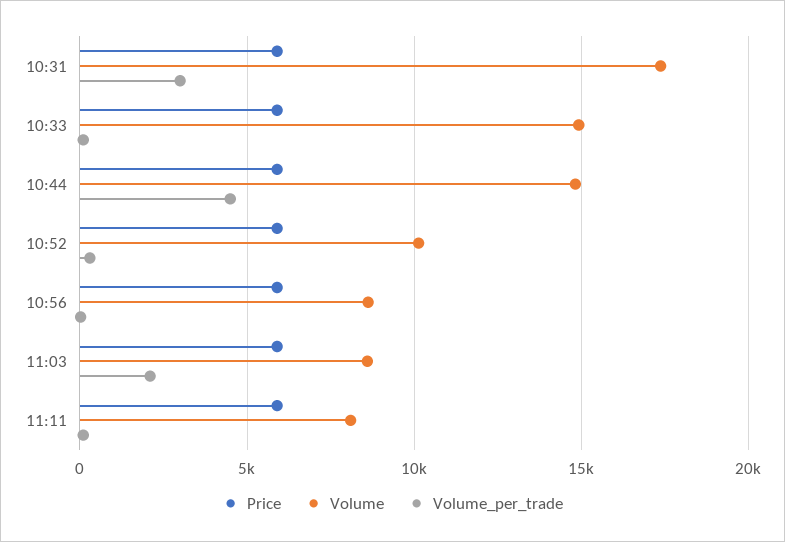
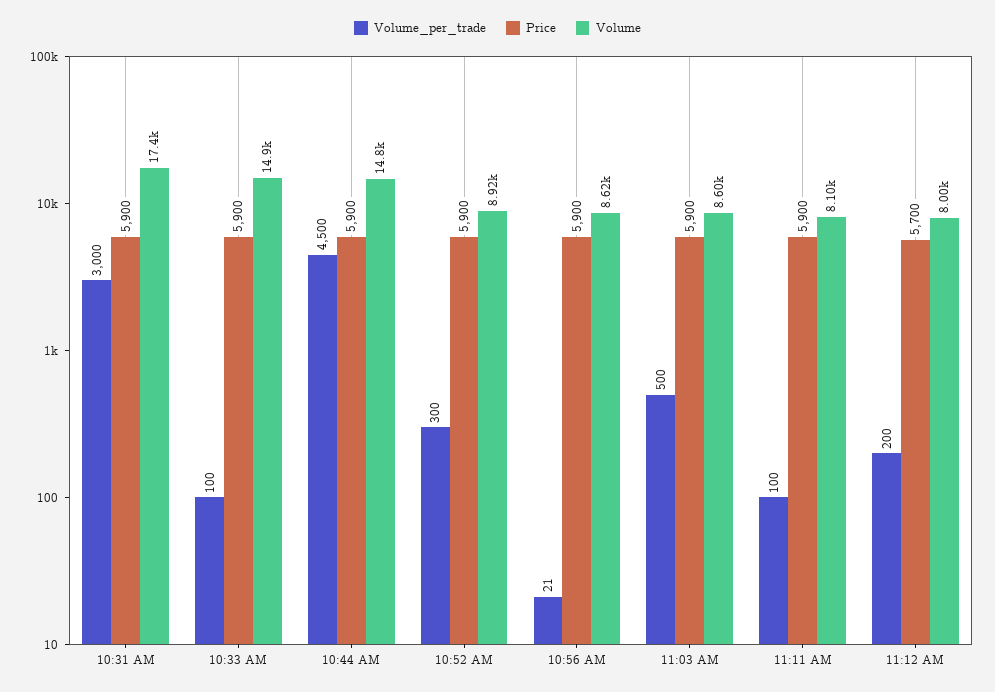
Volume, 10:52: 10000 -> 8920
Volume_per_trade, 11:03: 2000 -> 500
Volume_per_trade, 11:12 AM: none -> 200
Price, 11:12 AM: none -> 5700
Volume, 11:12 AM: none -> 8000

